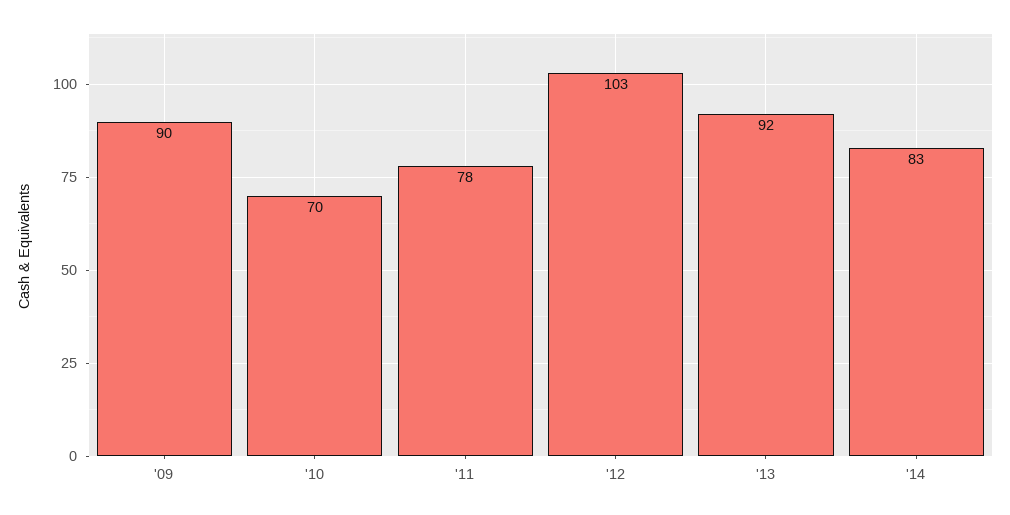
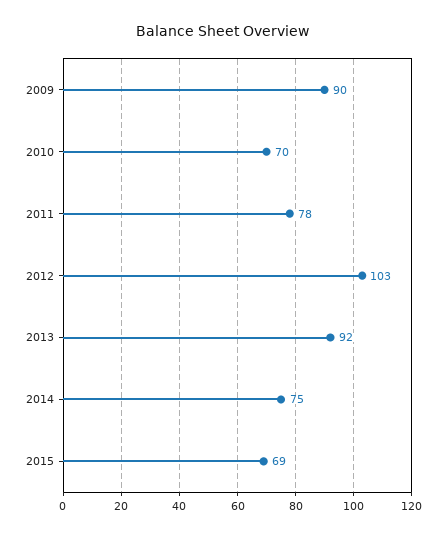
'14: 83 -> 75
2015: none -> 69

